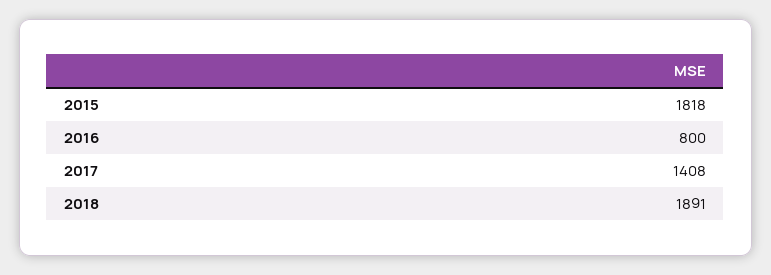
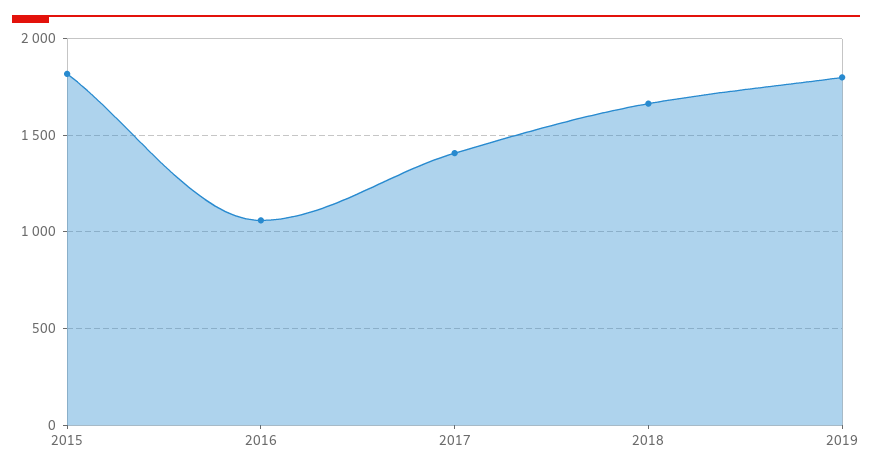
2016: 800 -> 1050
2018: 1891 -> 1650
2019: none -> 1800

